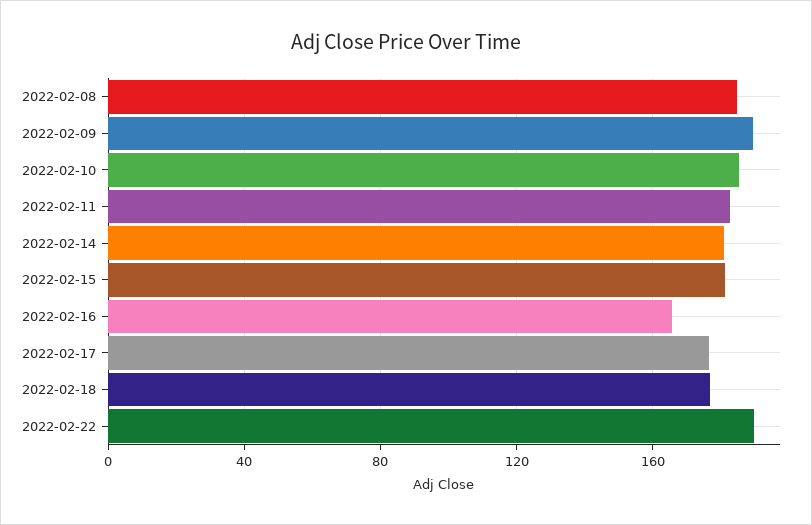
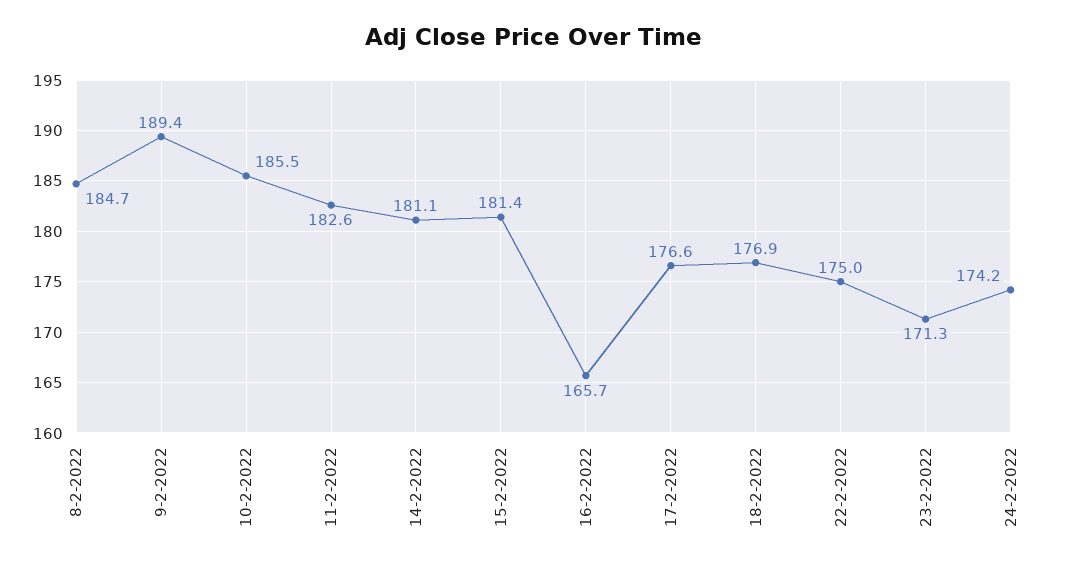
2022-02-22: 190 -> 175
23-2-2022: none -> 171.3
24-2-2022: none -> 174.2

